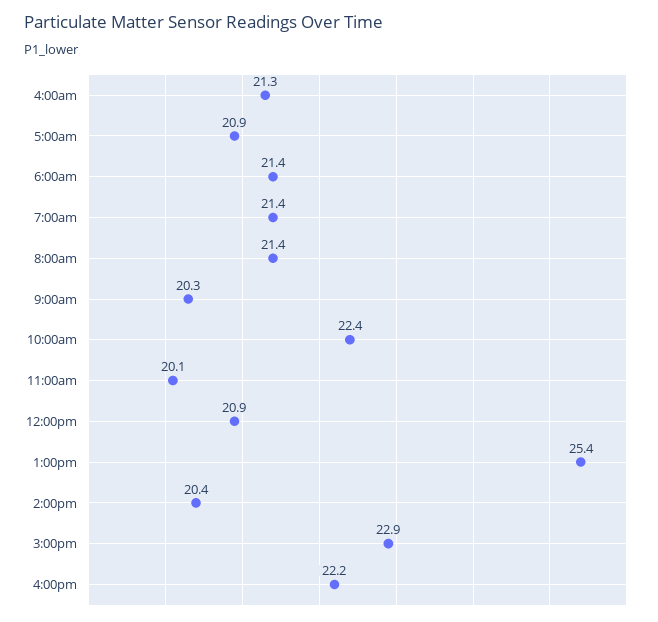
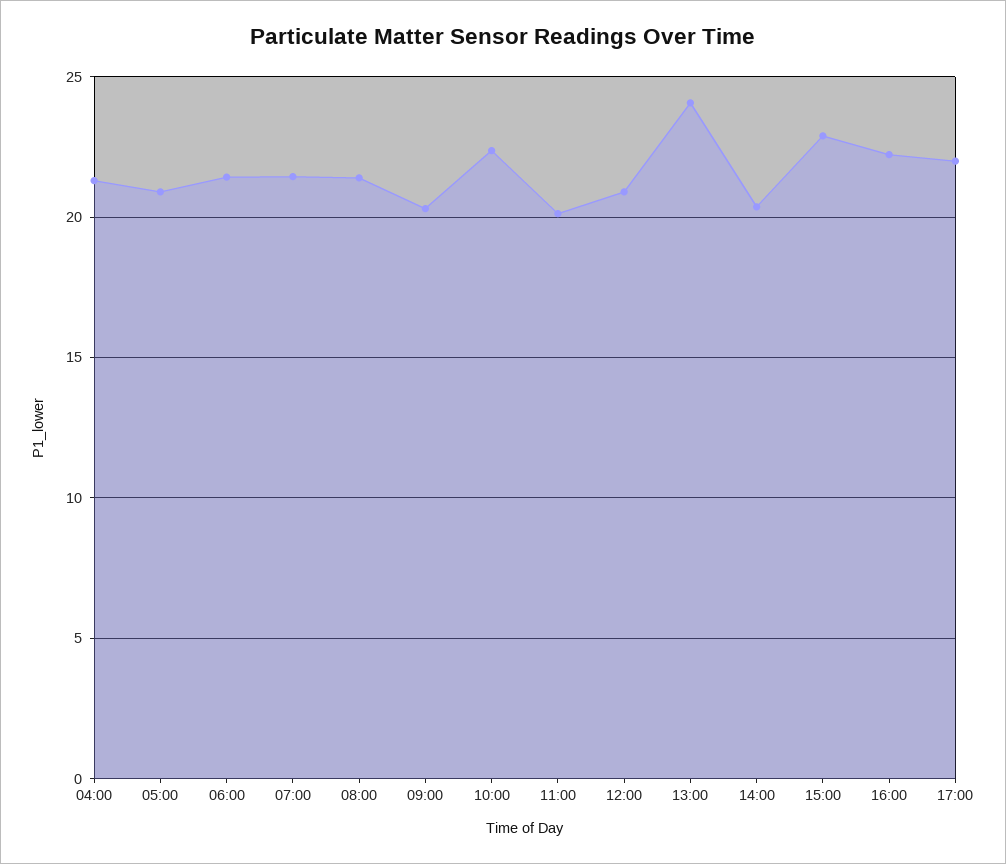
1:00pm: 25.4 -> 24
17:00: none -> 22

